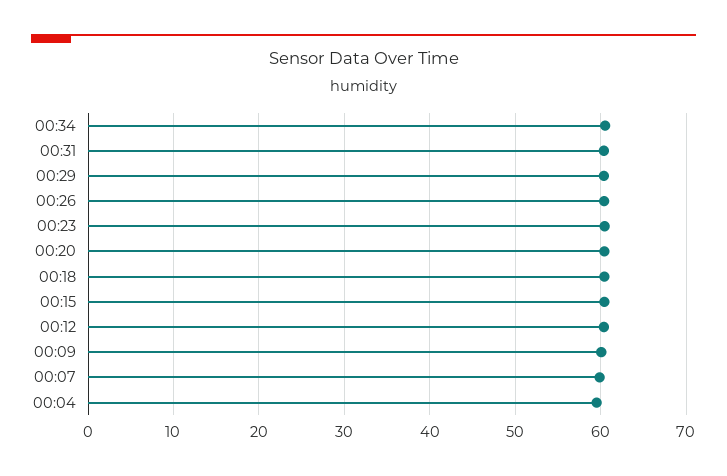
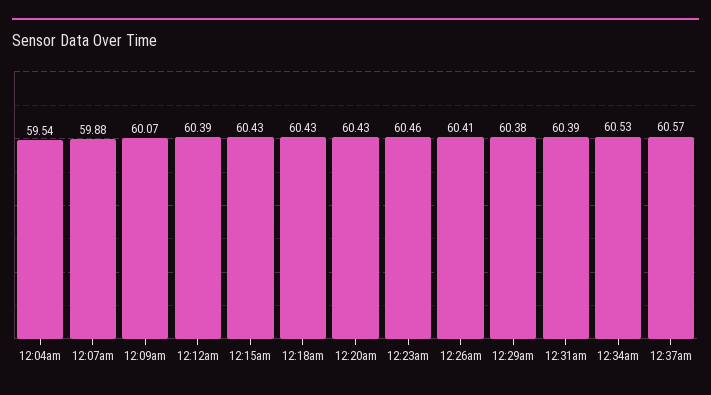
12:37am: none -> 60.57

